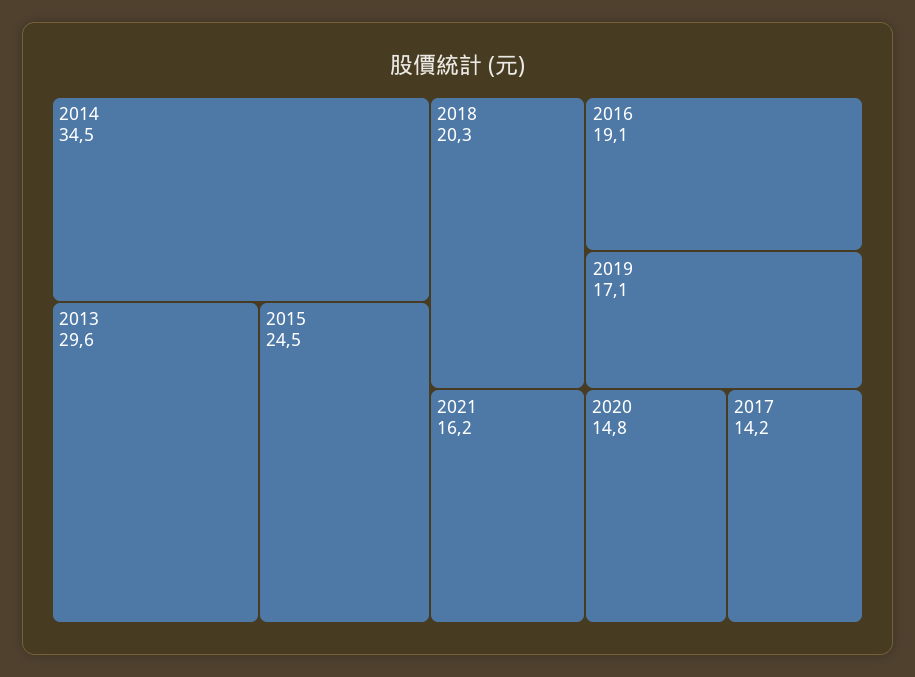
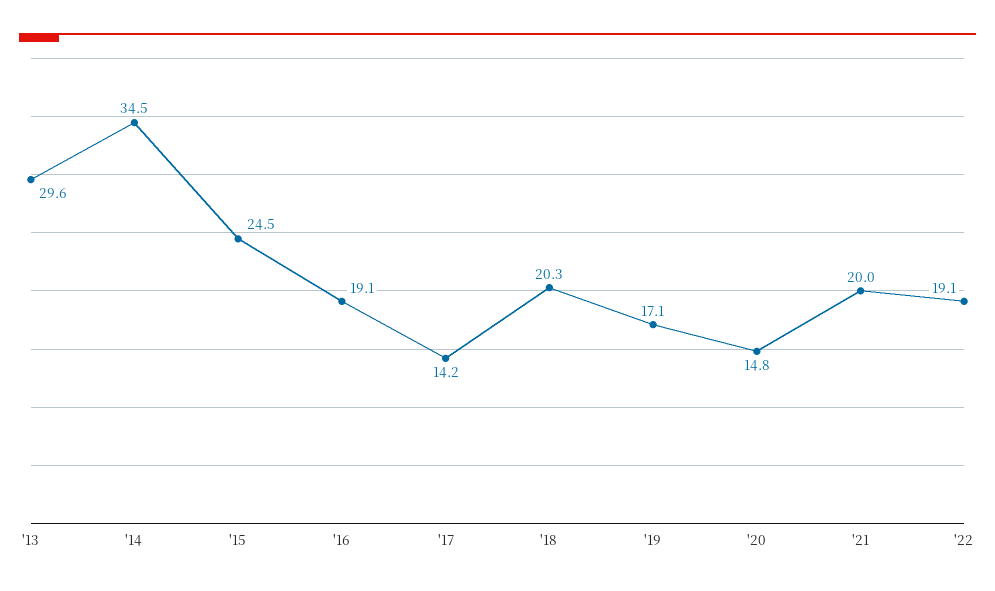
2021: 16.2 -> 20
'22: none -> 19.1

